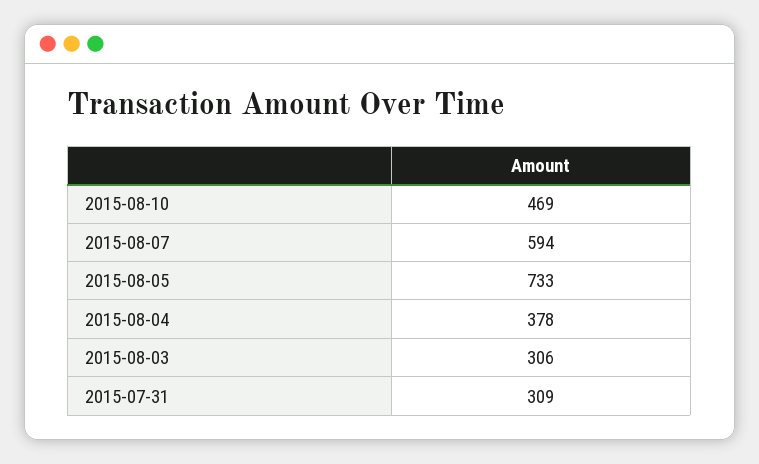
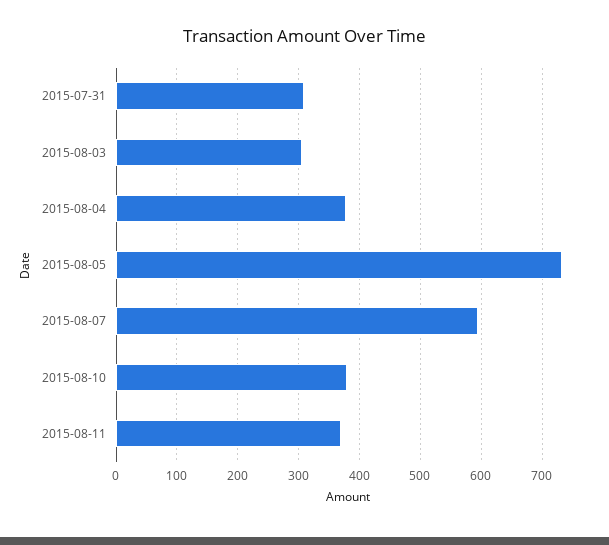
2015-08-10: 469 -> 380
2015-08-11: none -> 370

